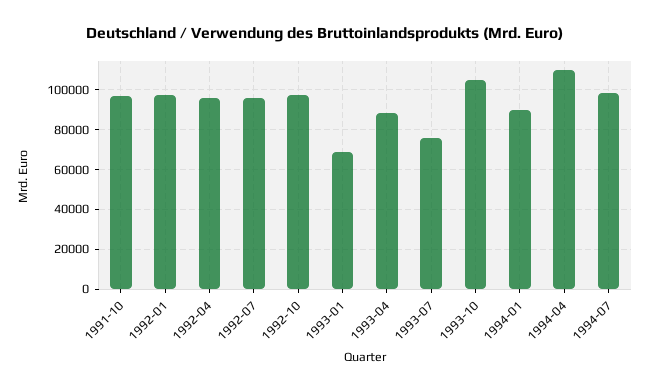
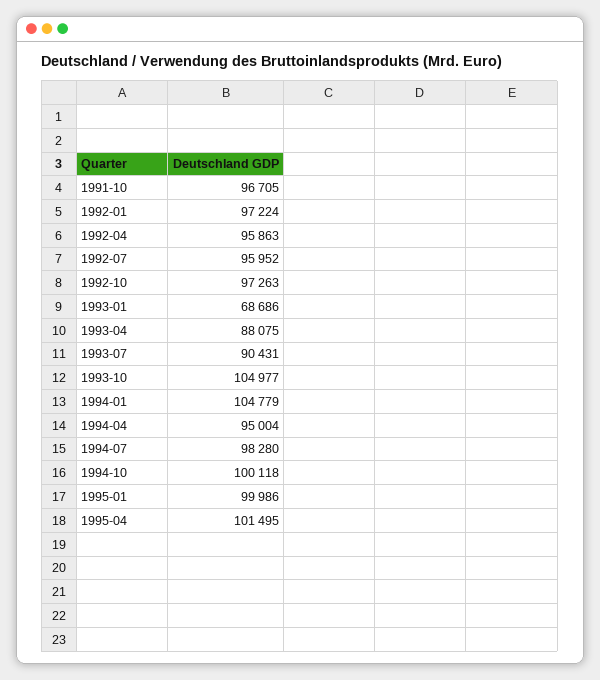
1993-07: 75000 -> 90431
1994-01: 90000 -> 104779
1994-04: 110000 -> 95004
1994-10: none -> 100118
1995-01: none -> 99986
1995-04: none -> 101495

